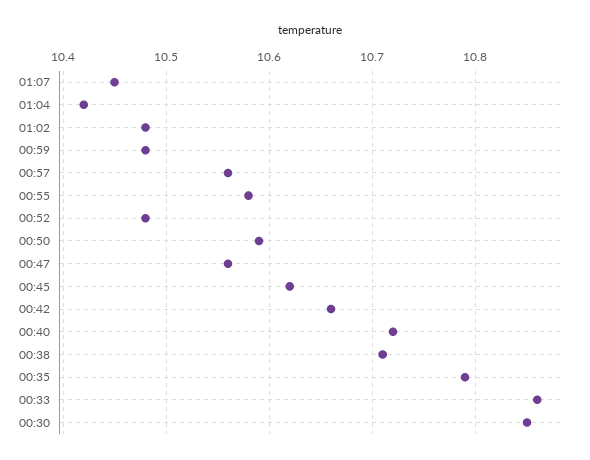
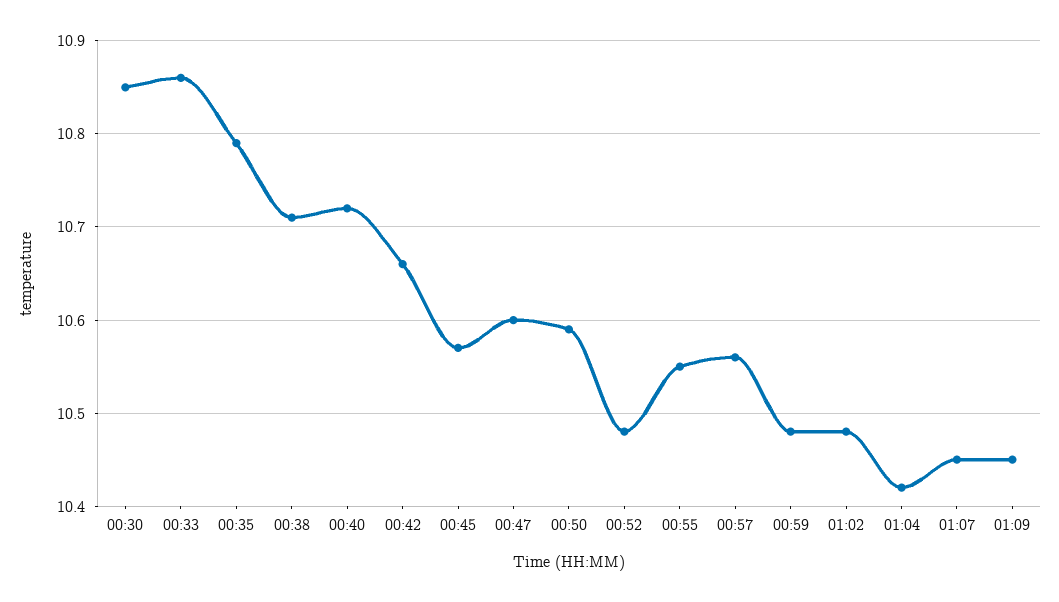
00:55: 10.58 -> 10.55
00:47: 10.56 -> 10.6
00:45: 10.62 -> 10.57
01:09: none -> 10.45

